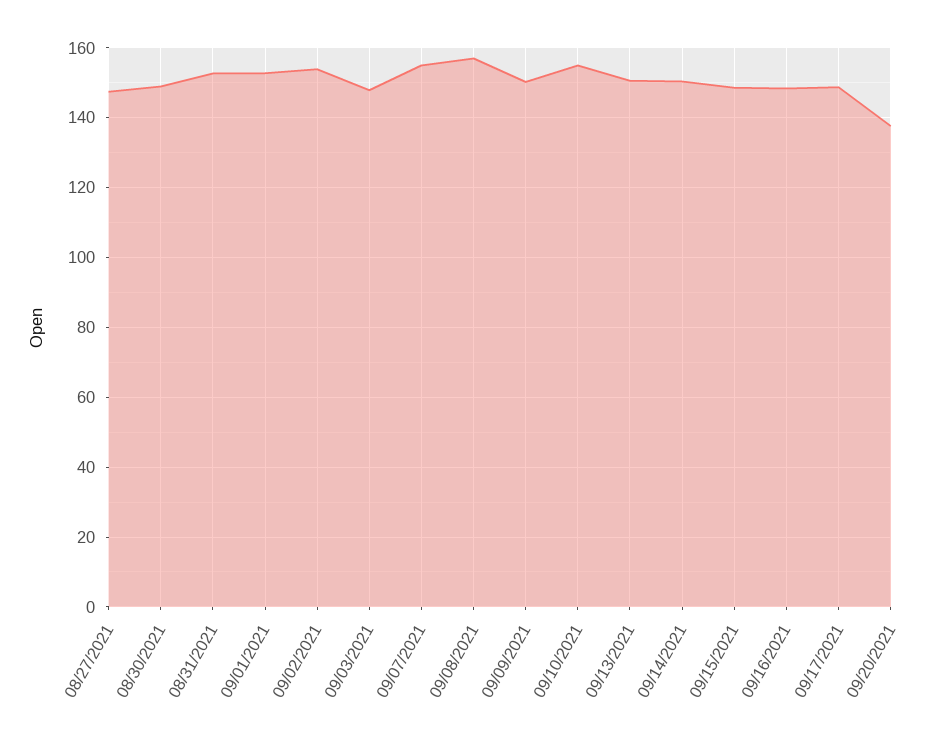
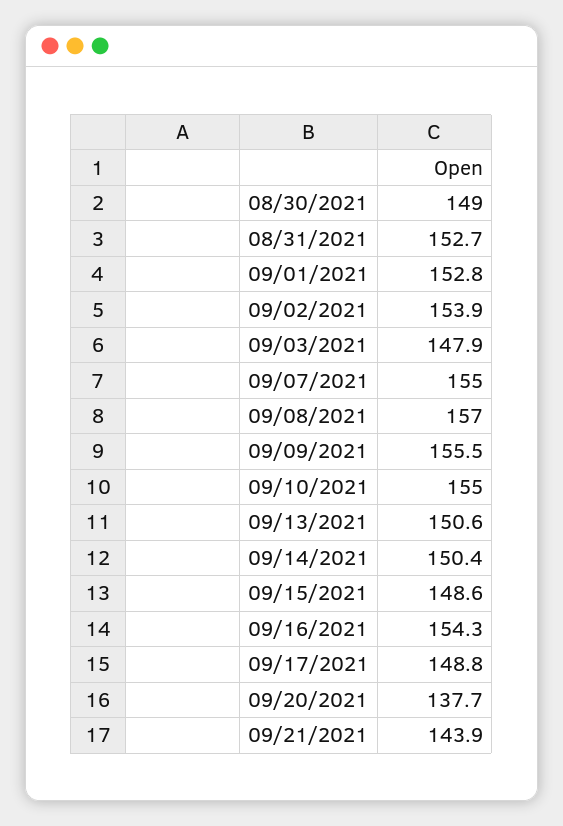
08/27/2021: 148 -> none
09/09/2021: 150 -> 155.5
09/16/2021: 148 -> 154.3
09/21/2021: none -> 143.9

